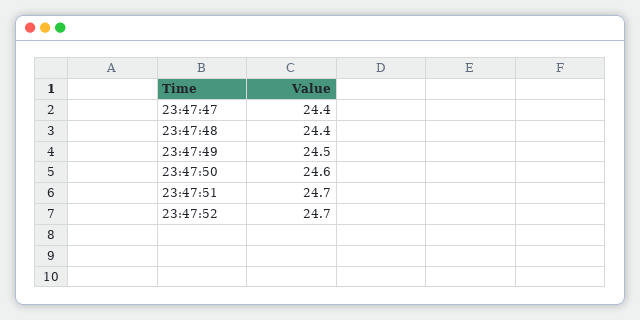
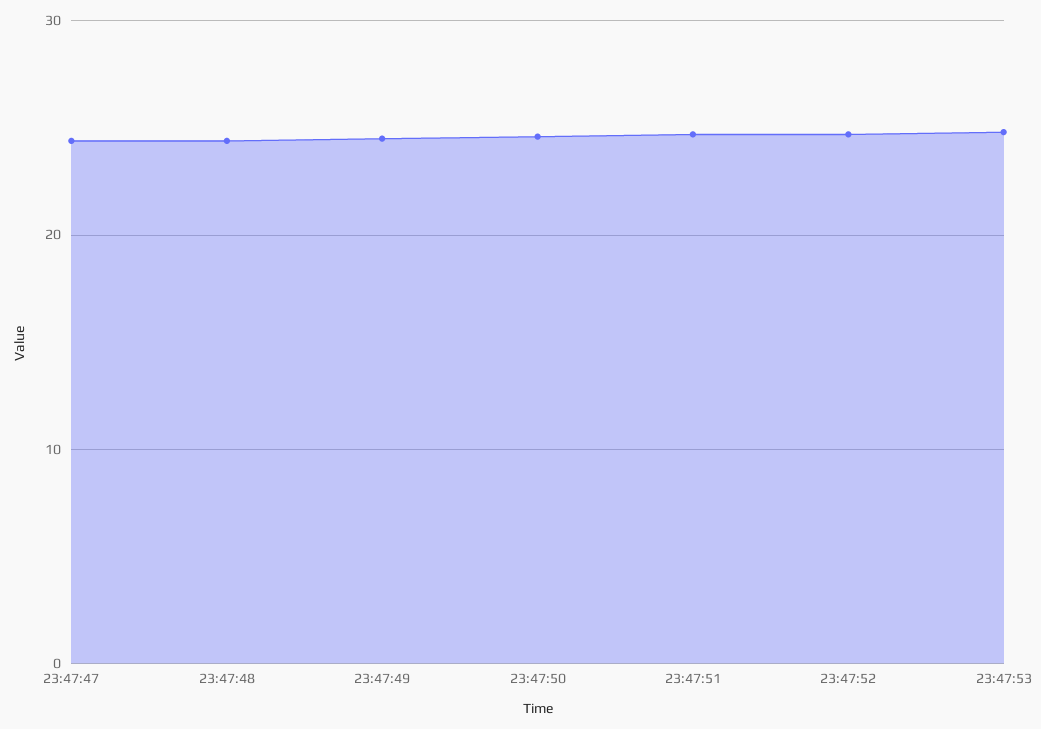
23:47:53: none -> 25

